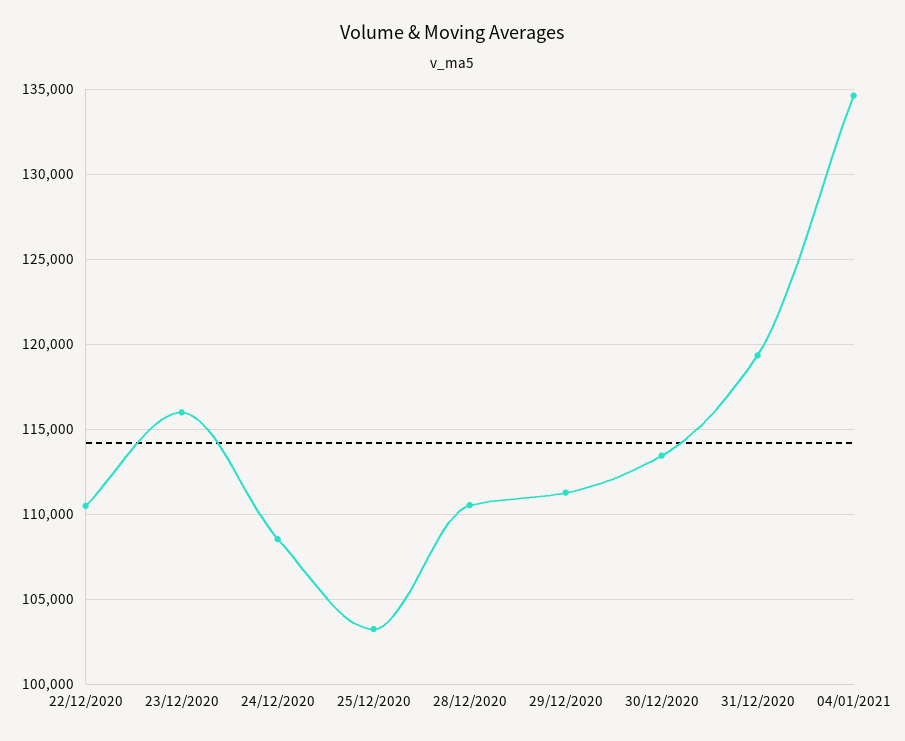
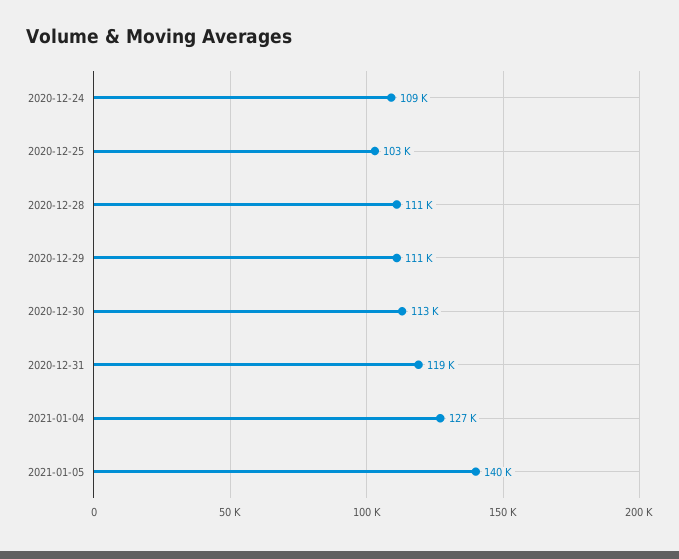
22/12/2020: 110500 -> none
23/12/2020: 116000 -> none
04/01/2021: 134500 -> 127000
2021-01-05: none -> 140000

